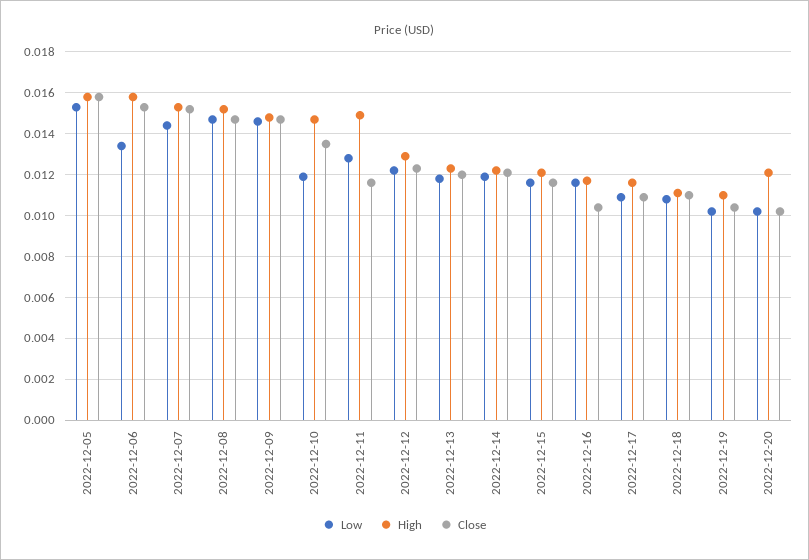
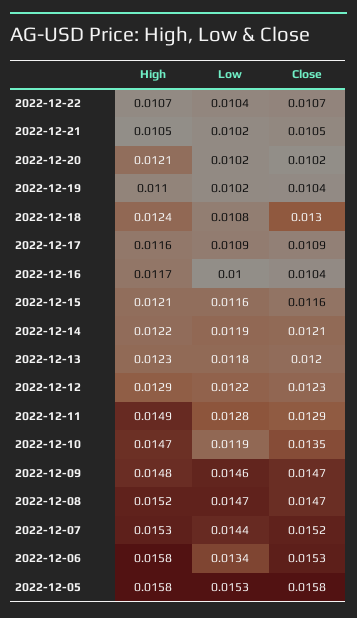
Close, 2022-12-11: 0.0115 -> 0.0129
Low, 2022-12-16: 0.0115 -> 0.01
High, 2022-12-18: 0.011 -> 0.0124
Close, 2022-12-18: 0.011 -> 0.013
High, 2022-12-22: none -> 0.0107
Low, 2022-12-22: none -> 0.0104
Close, 2022-12-22: none -> 0.0107
High, 2022-12-21: none -> 0.0105
Low, 2022-12-21: none -> 0.0102
Close, 2022-12-21: none -> 0.0105

